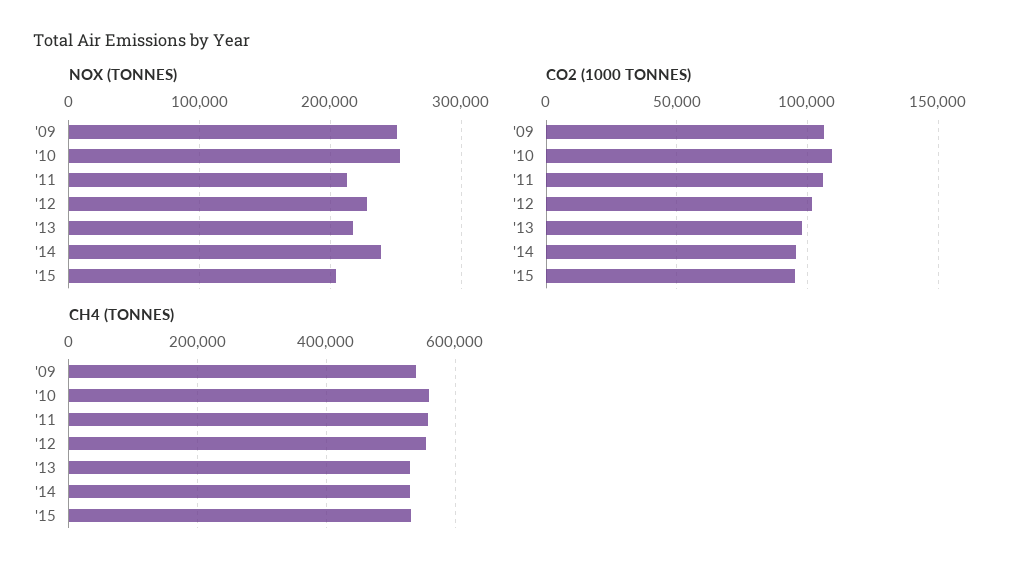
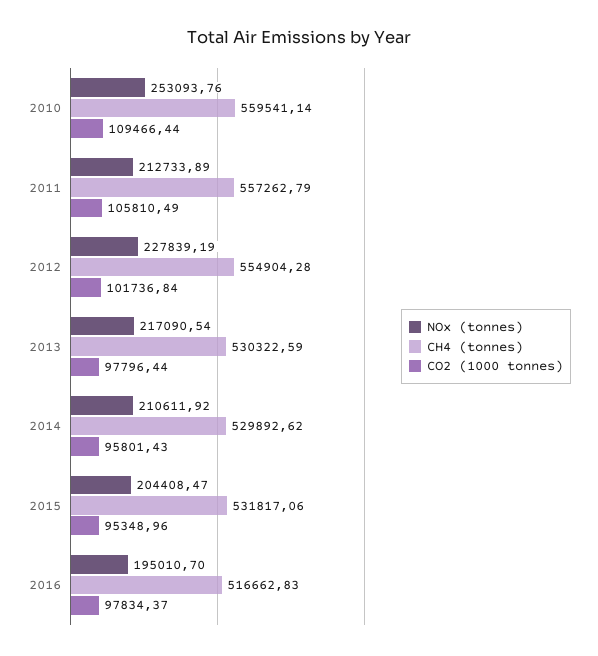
NOX (TONNES), '09: 250000 -> none
NOX (TONNES), '14: 240000 -> 210611.92
CO2 (1000 TONNES), '09: 105000 -> none
CH4 (TONNES), '09: 540000 -> none
NOX (TONNES), 2016: none -> 195010.7
CH4 (TONNES), 2016: none -> 516662.83
CO2 (1000 TONNES), 2016: none -> 97834.37

